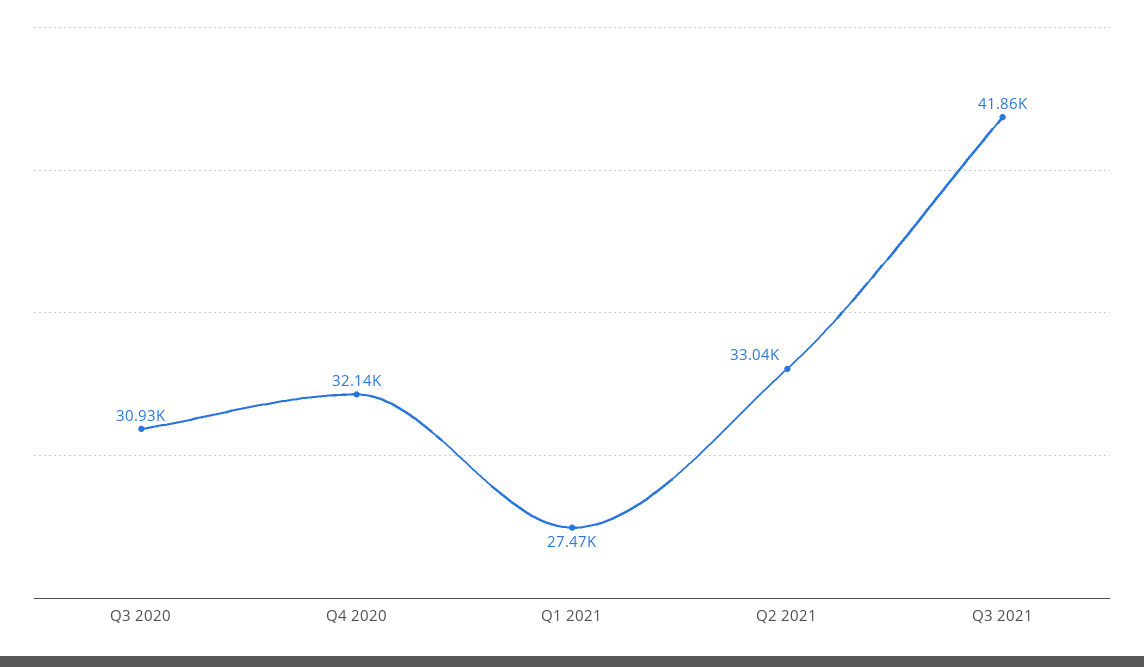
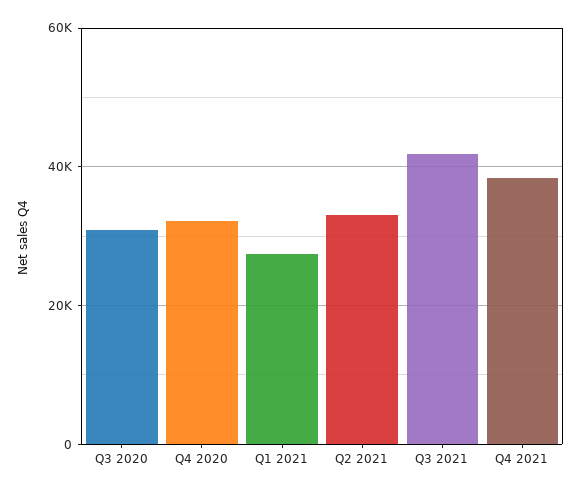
Q4 2021: none -> 38000

